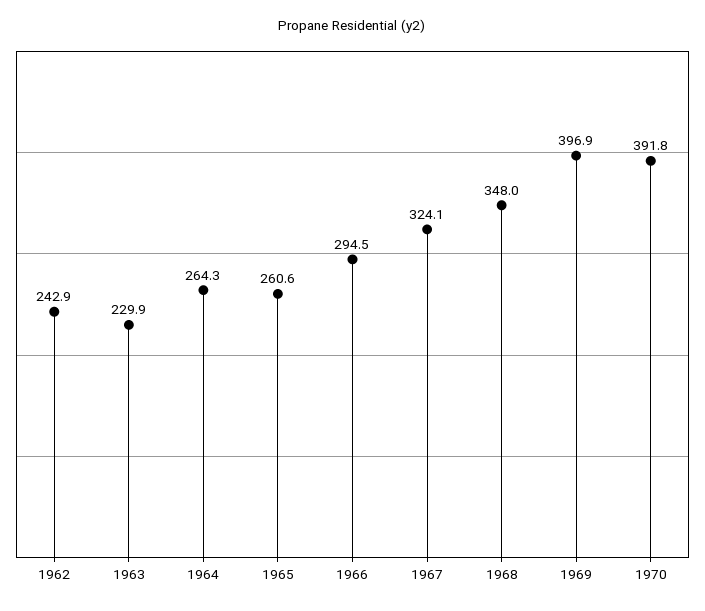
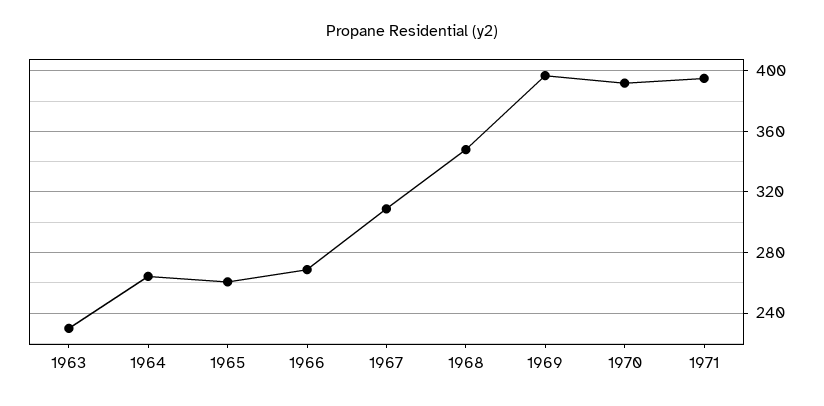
1962: 242.9 -> none
1966: 294.5 -> 270
1967: 324.1 -> 310
1971: none -> 395

